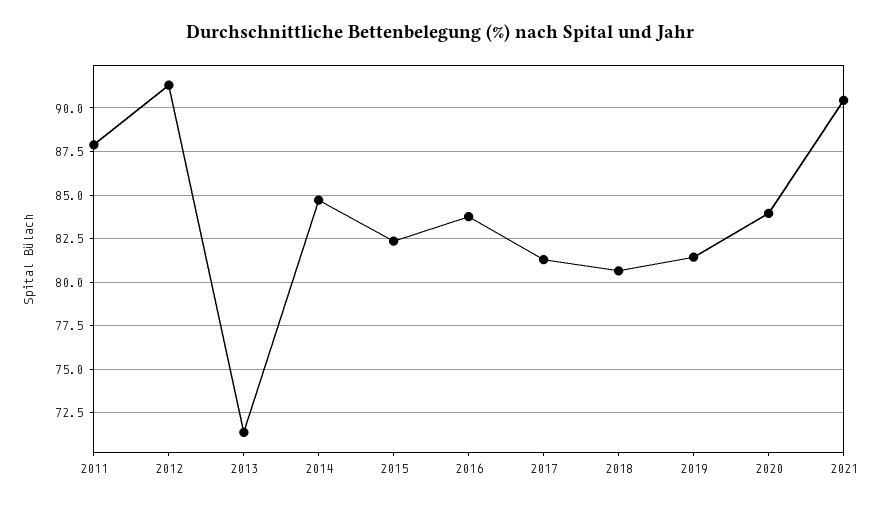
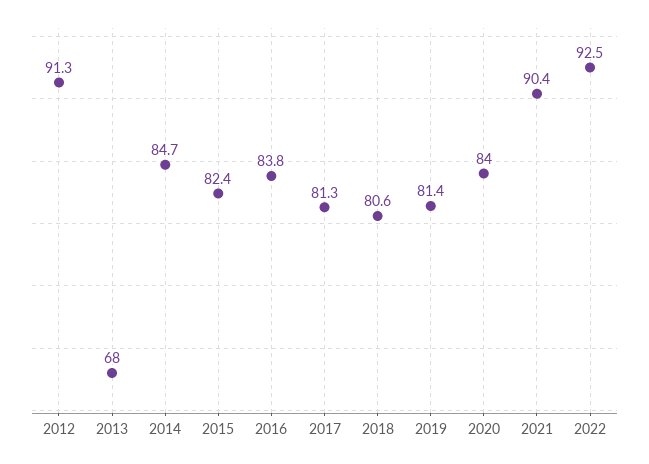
2011: 88 -> none
2013: 71.5 -> 68
2022: none -> 92.5

